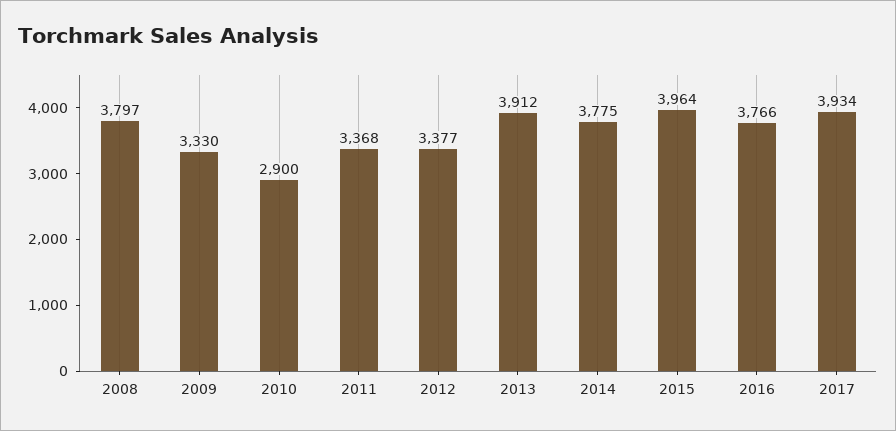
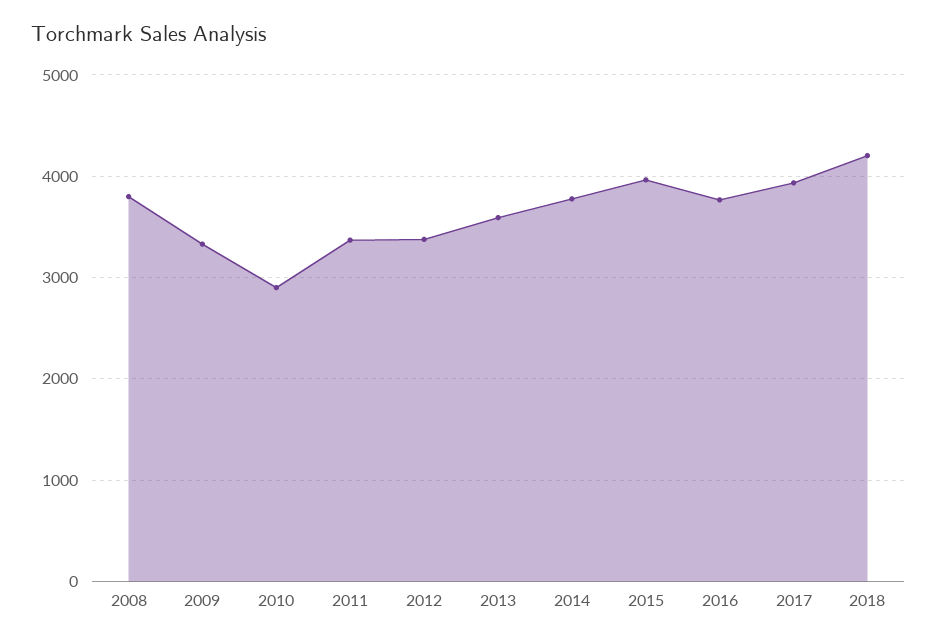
2013: 3912 -> 3600
2018: none -> 4200

